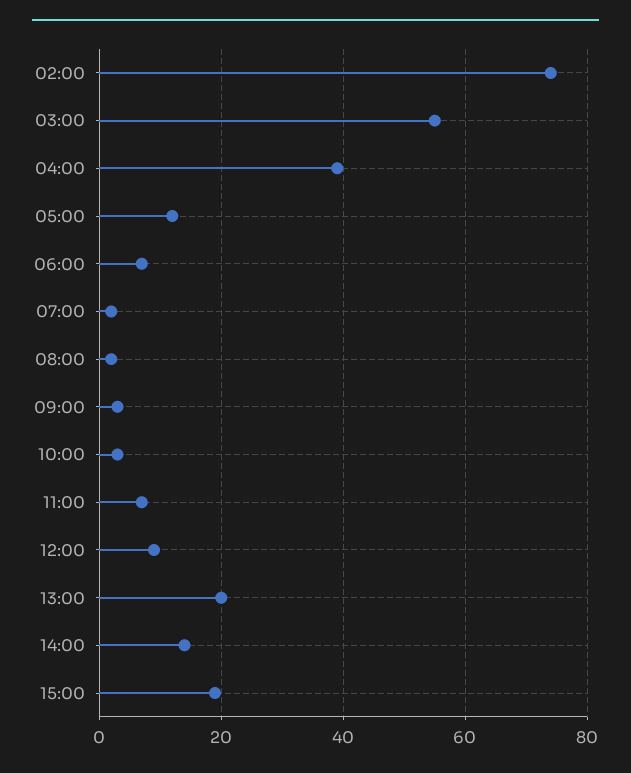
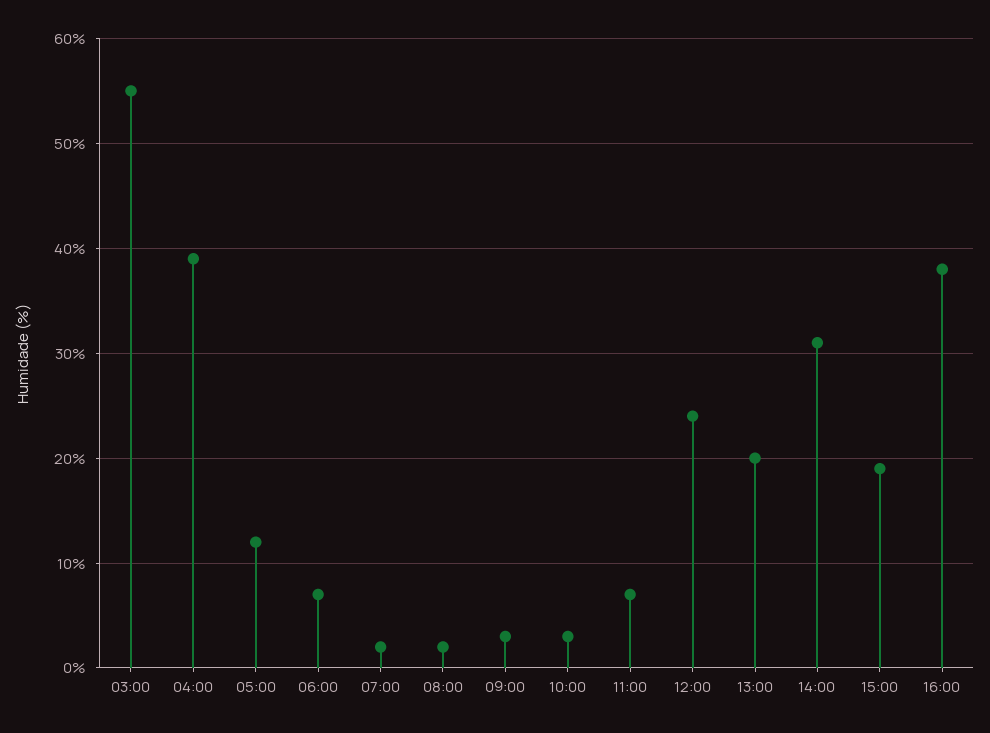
02:00: 75 -> none
12:00: 10 -> 24
14:00: 15 -> 31
16:00: none -> 38

